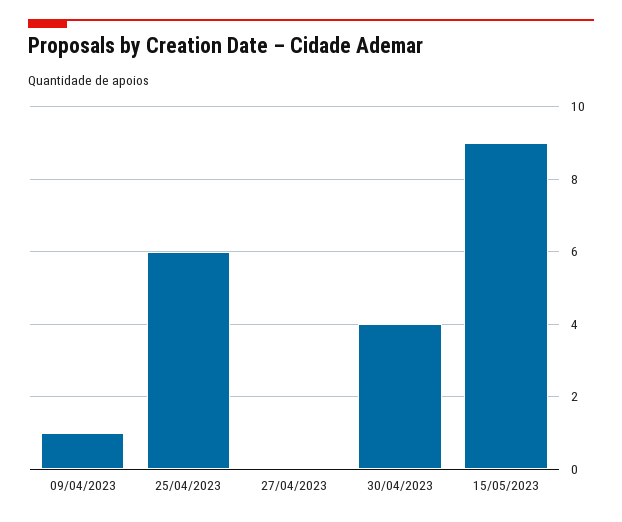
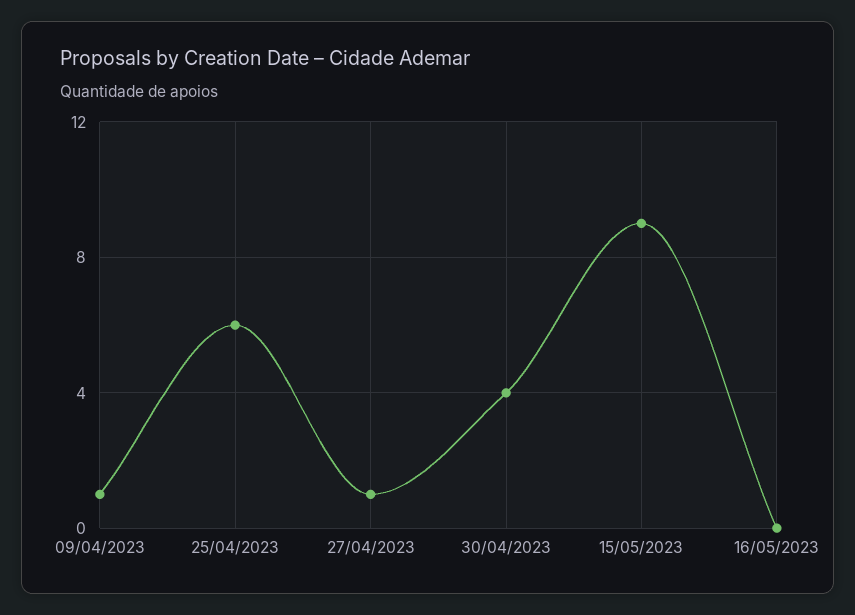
27/04/2023: 0 -> 1
16/05/2023: none -> 0

